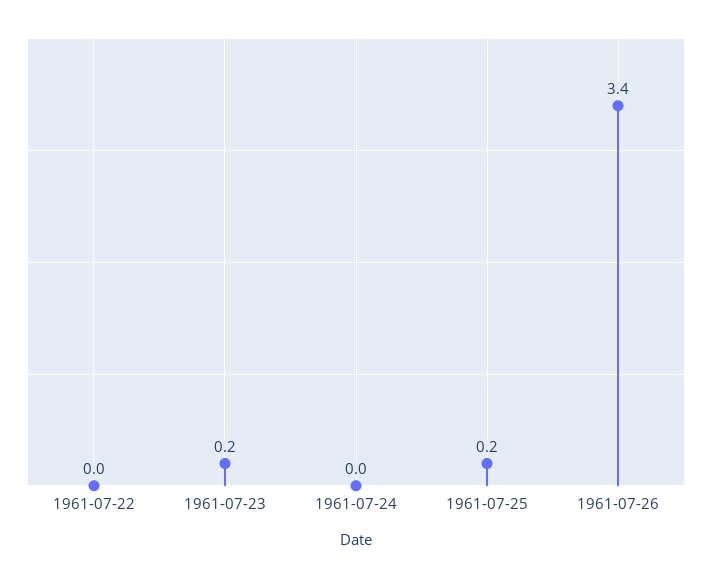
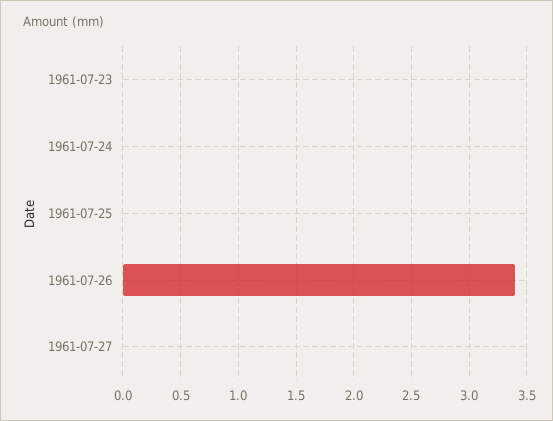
1961-07-22: 0 -> none
1961-07-23: 0.2 -> 0
1961-07-25: 0.2 -> 0
1961-07-27: none -> 0

